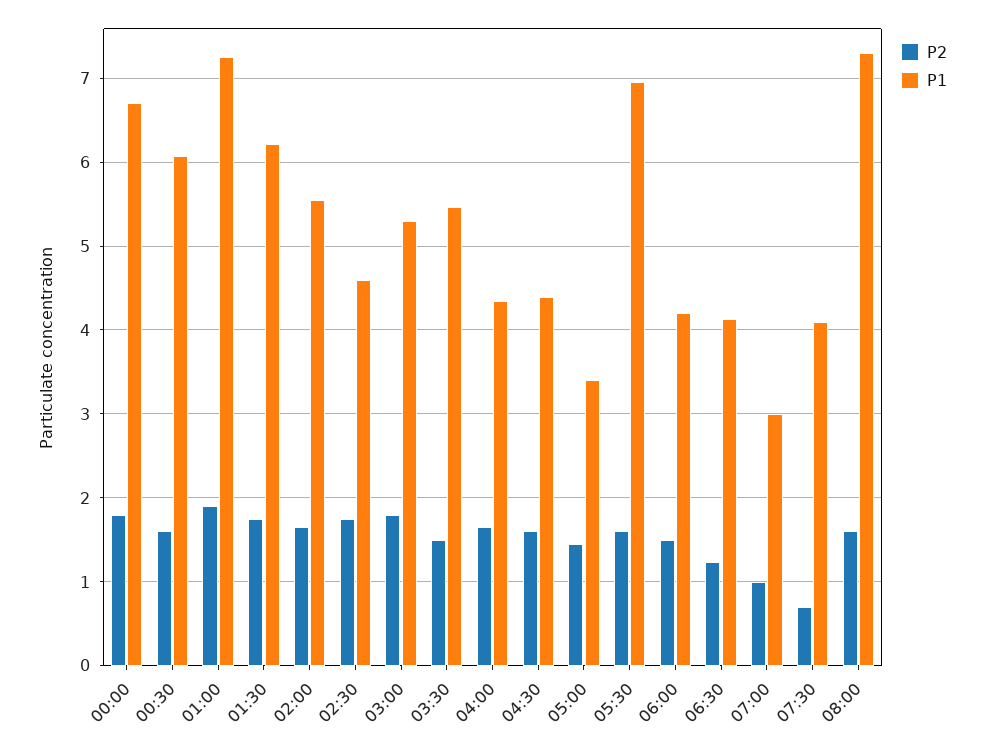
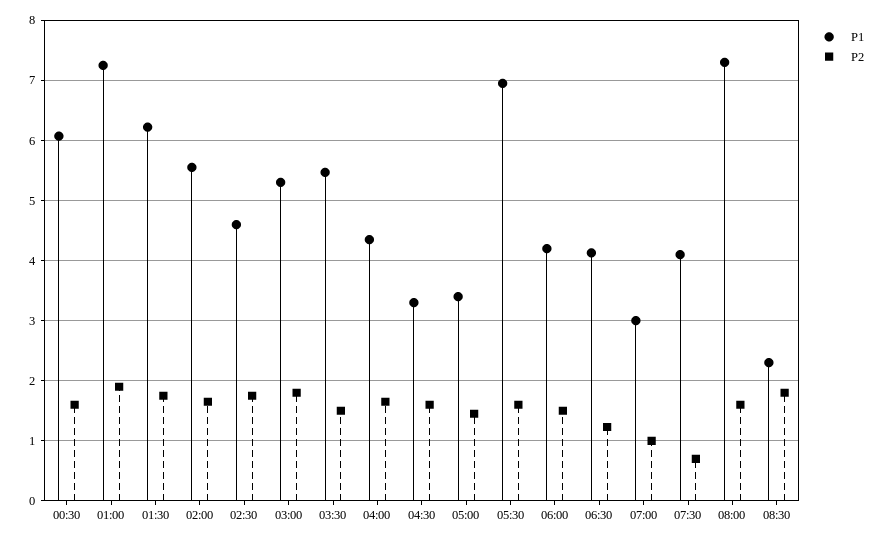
P2, 00:00: 1.8 -> none
P1, 00:00: 6.7 -> none
P1, 04:30: 4.4 -> 3.3
P1, 08:30: none -> 2.3
P2, 08:30: none -> 1.8

